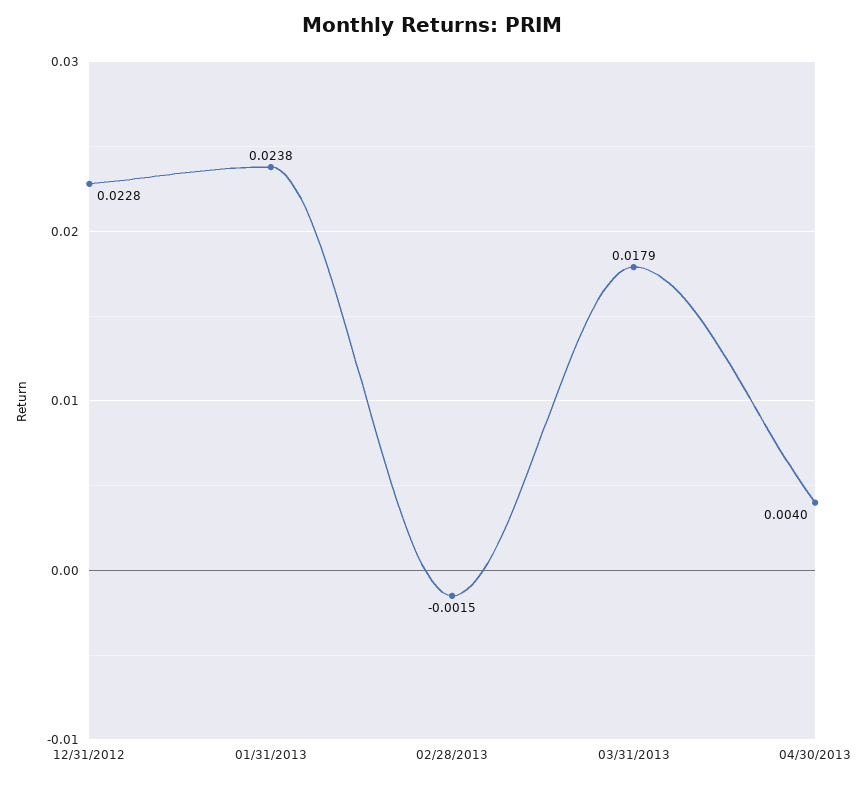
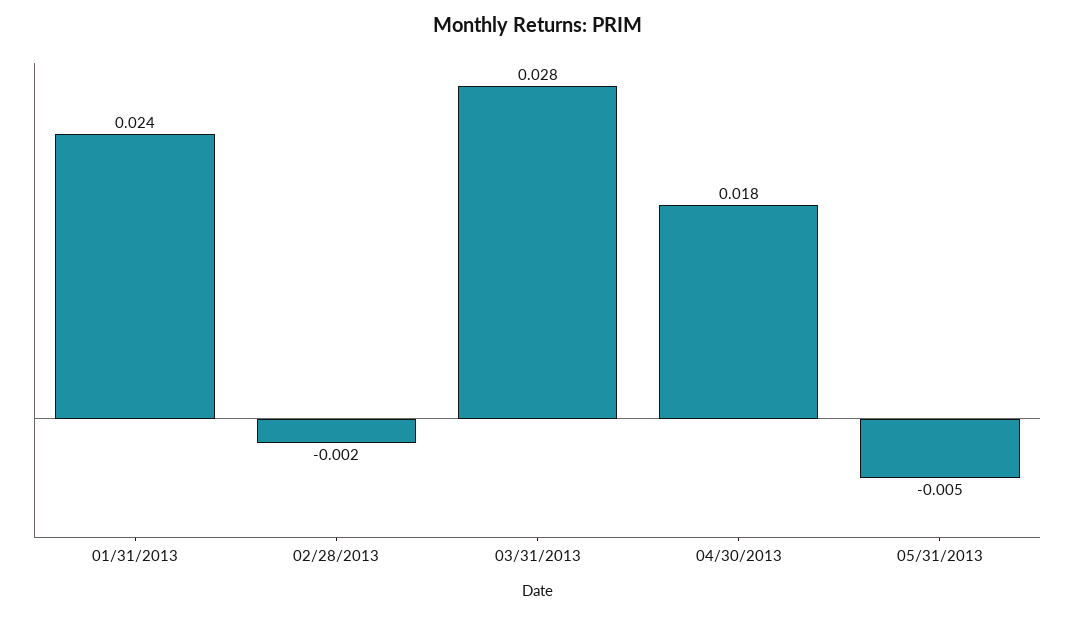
12/31/2012: 0.0228 -> none
03/31/2013: 0.0179 -> 0.028
04/30/2013: 0.004 -> 0.018
05/31/2013: none -> -0.005

